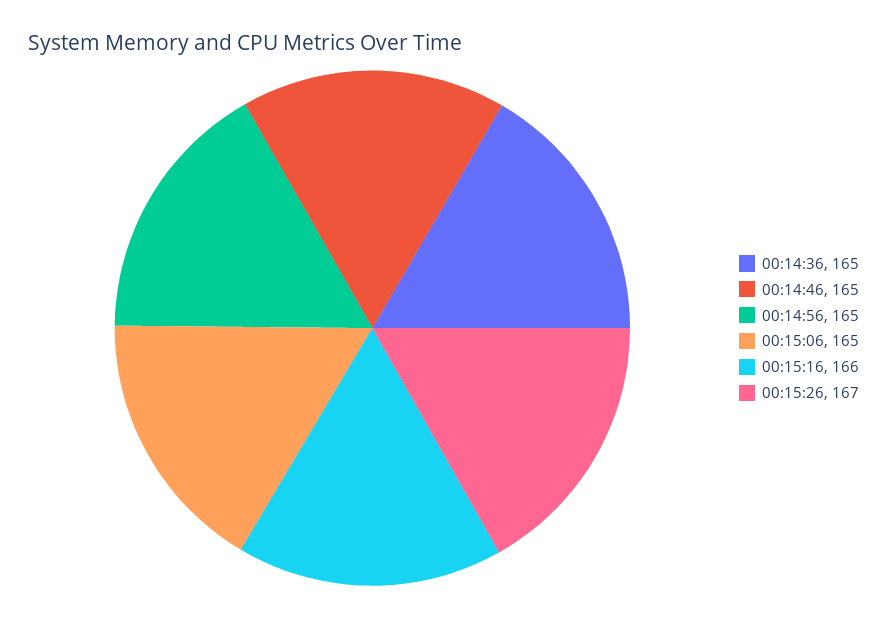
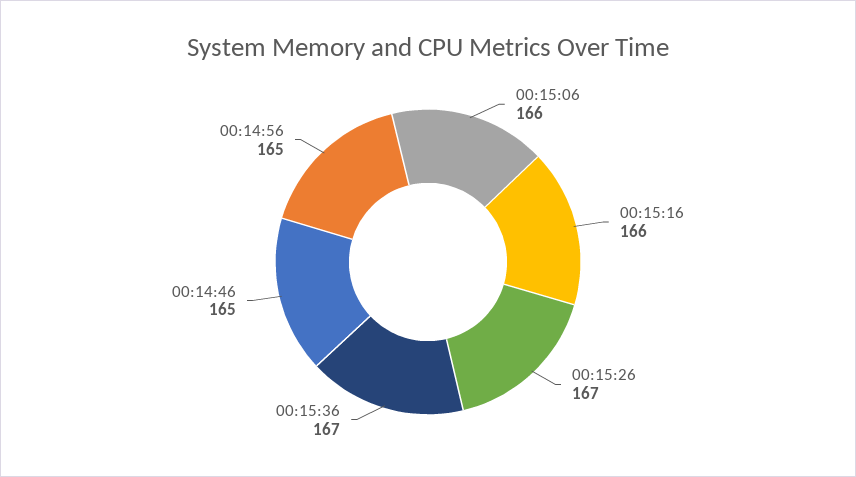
00:14:36: 165 -> none
00:15:06: 165 -> 166
00:15:36: none -> 167

